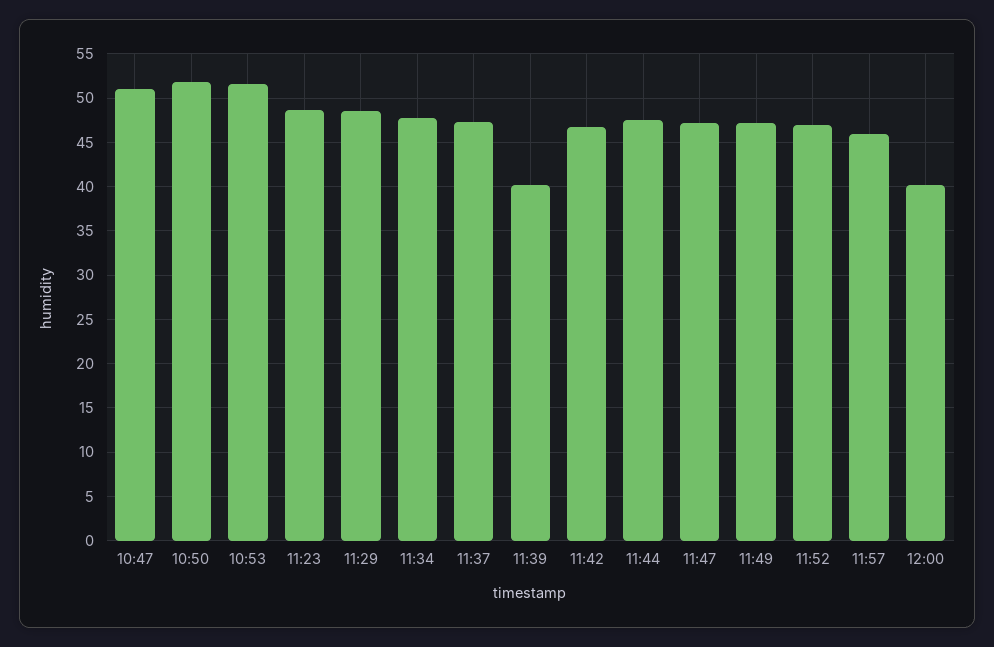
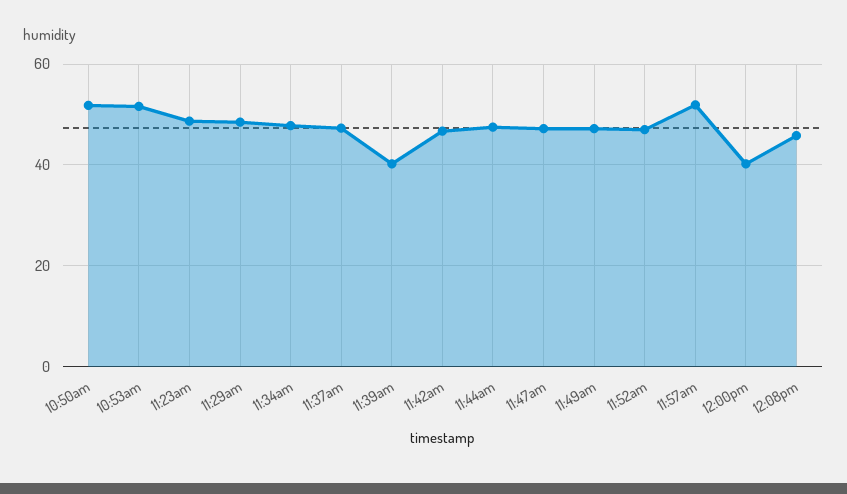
10:47: 51 -> none
11:57: 46 -> 52
12:08pm: none -> 46

